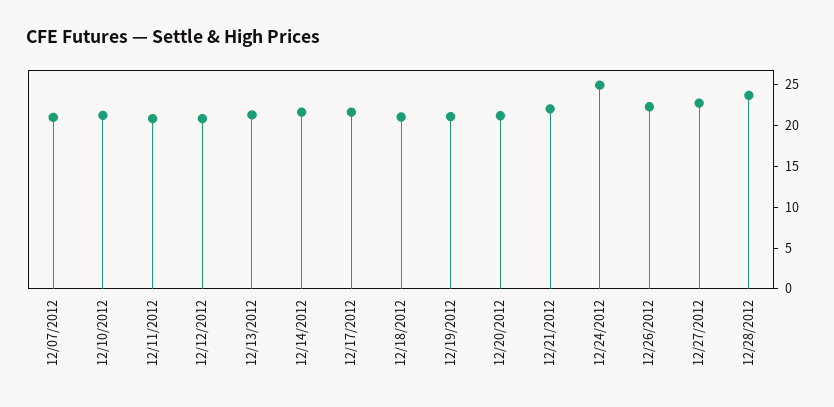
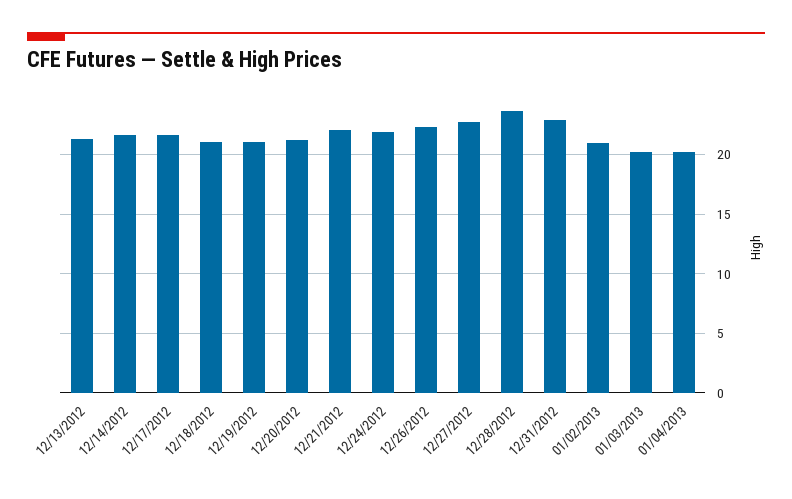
12/07/2012: 21 -> none
12/10/2012: 21 -> none
12/11/2012: 21 -> none
12/12/2012: 21 -> none
12/24/2012: 25 -> 22
12/31/2012: none -> 23
01/02/2013: none -> 21
01/03/2013: none -> 20
01/04/2013: none -> 20

